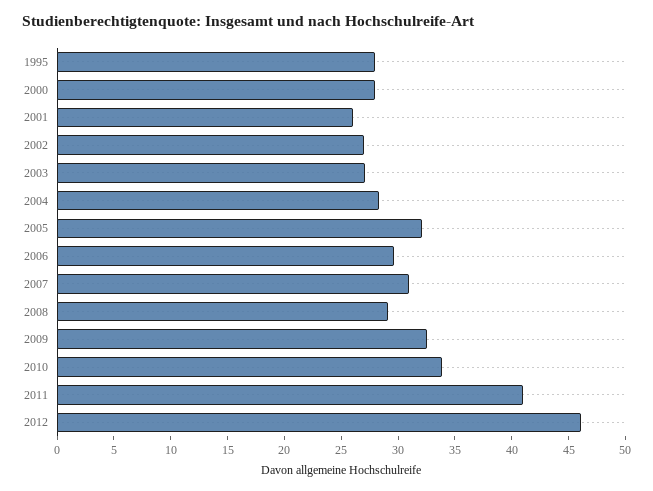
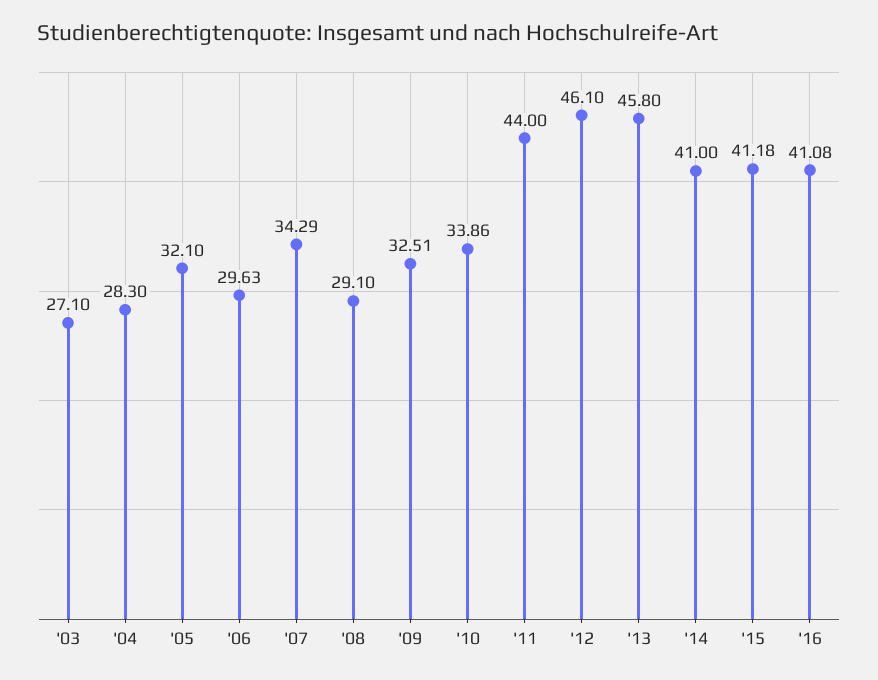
1995: 28 -> none
2000: 28 -> none
2001: 26 -> none
2002: 27 -> none
2007: 31 -> 34.29
2011: 41 -> 44
'13: none -> 45.8
'14: none -> 41
'15: none -> 41.18
'16: none -> 41.08

